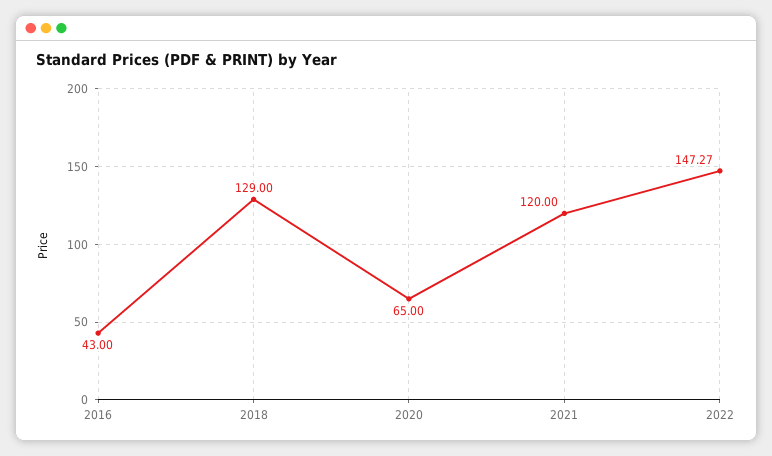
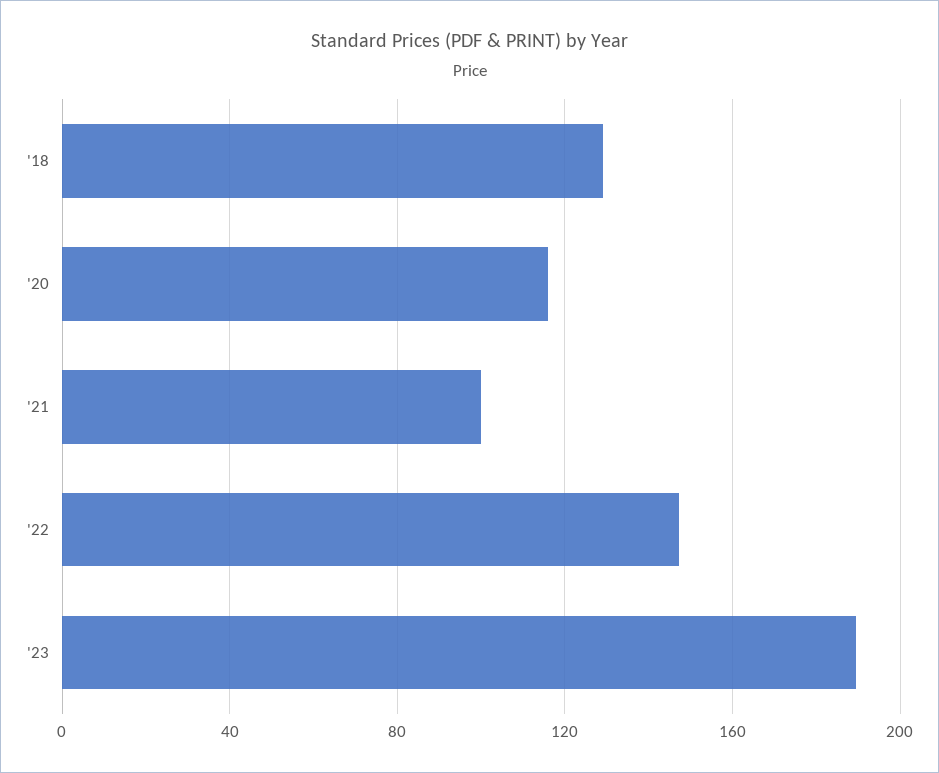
2016: 43 -> none
2020: 65 -> 115
2021: 120 -> 100
'23: none -> 190

